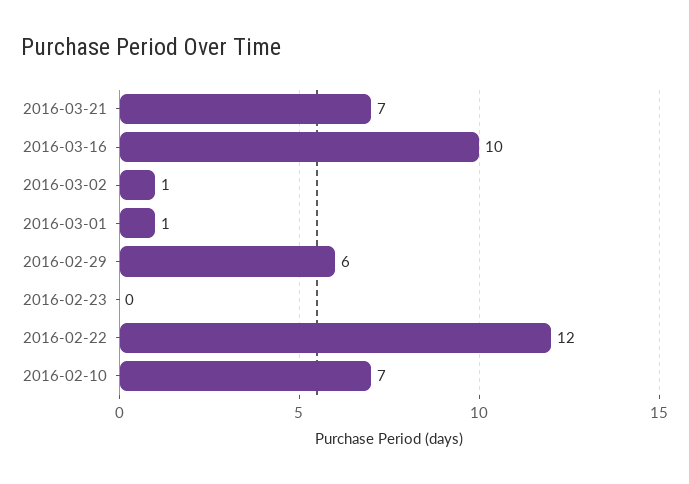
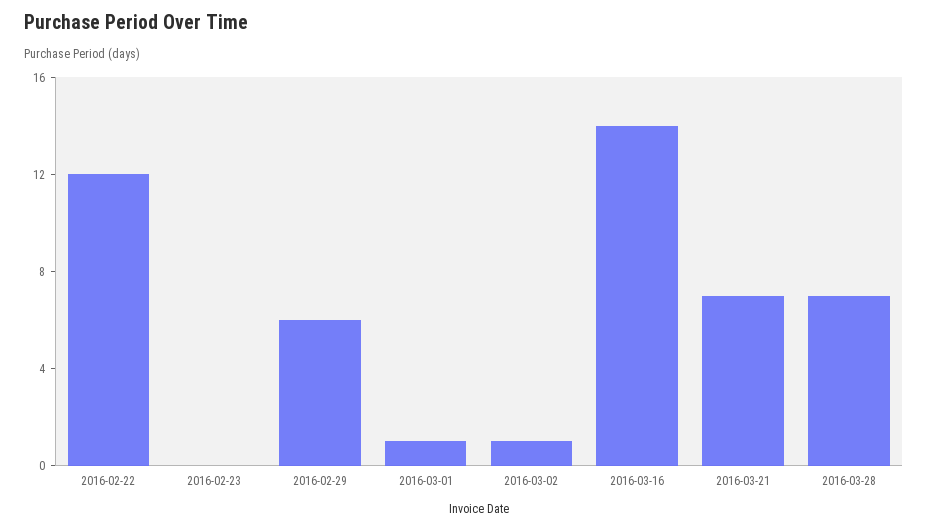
2016-03-16: 10 -> 14
2016-02-10: 7 -> none
2016-03-28: none -> 7

